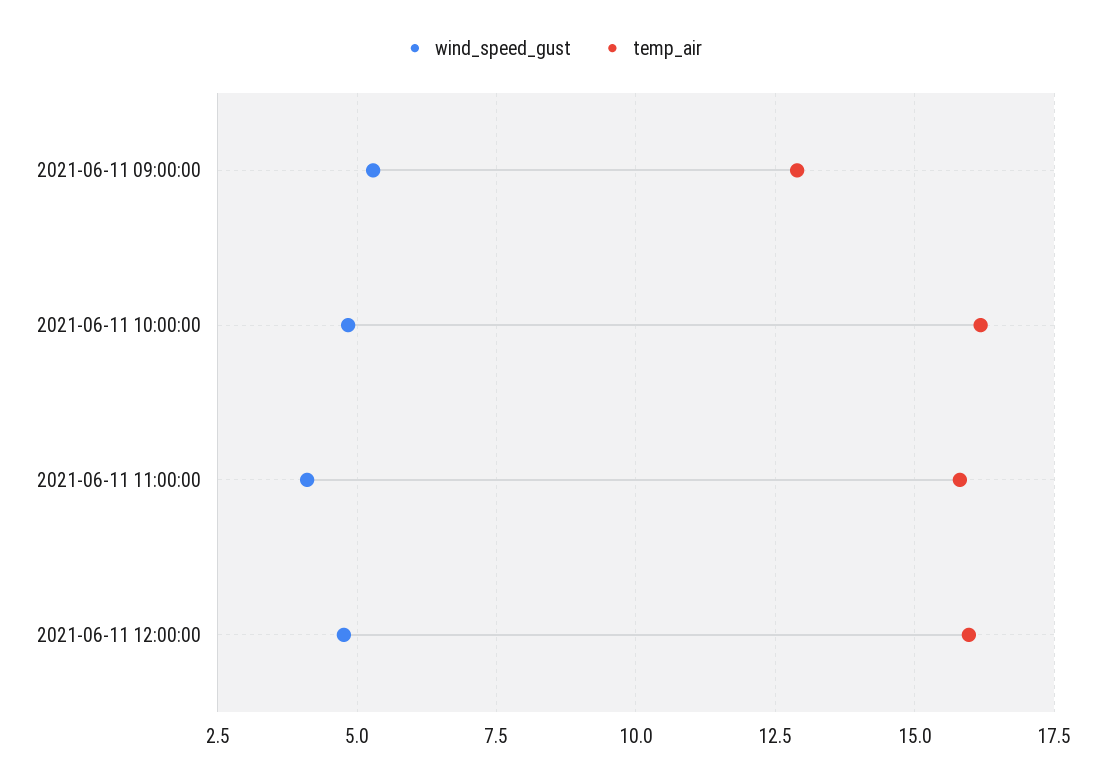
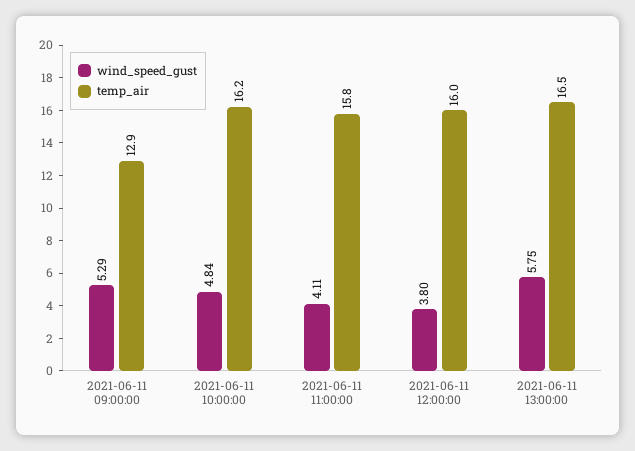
wind_speed_gust, 2021-06-11 12:00:00: 4.75 -> 3.8
wind_speed_gust, 2021-06-11 13:00:00: none -> 5.75
temp_air, 2021-06-11 13:00:00: none -> 16.5

